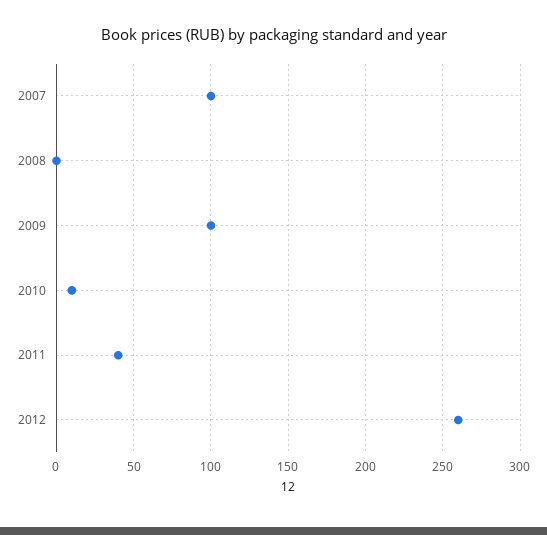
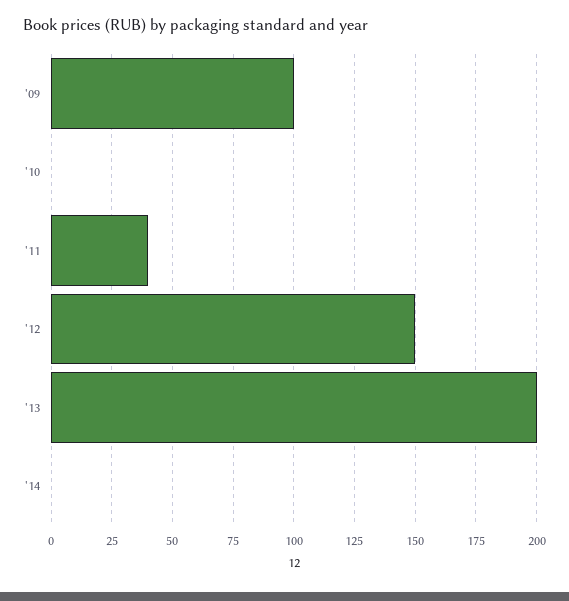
2007: 100 -> none
2008: 0 -> none
2010: 10 -> 0
2012: 260 -> 150
'13: none -> 200
'14: none -> 0

